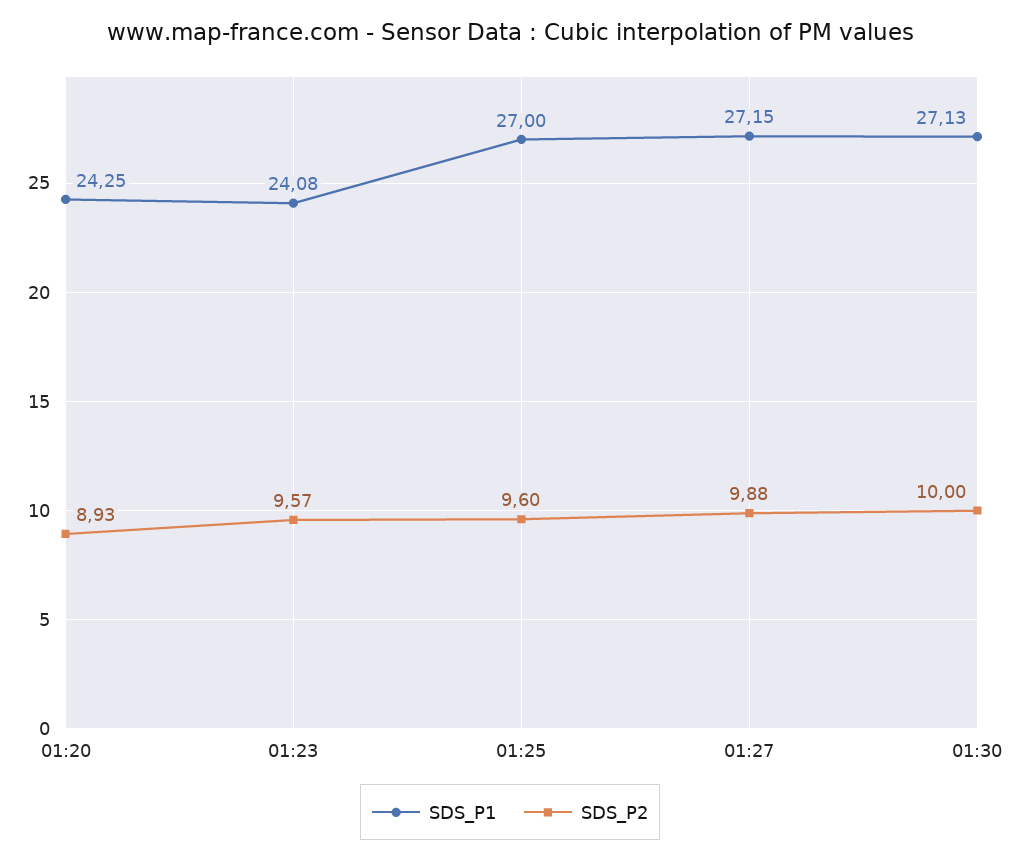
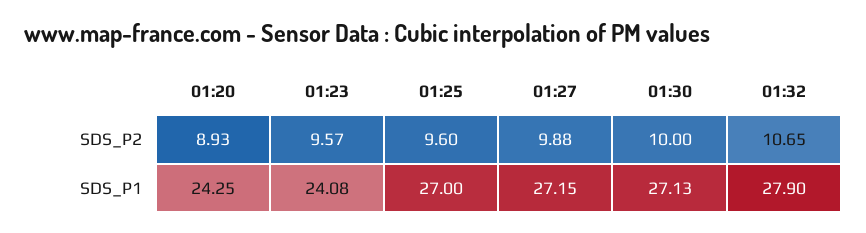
SDS_P2, 01:32: none -> 10.65
SDS_P1, 01:32: none -> 27.9

